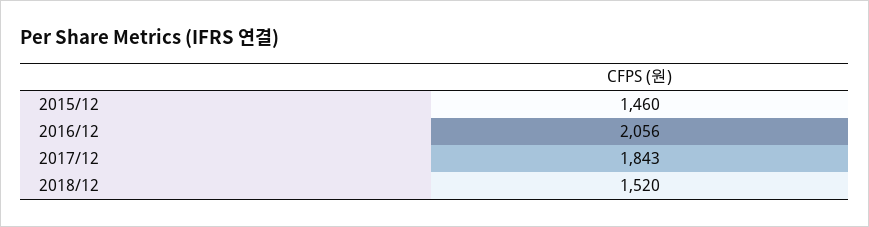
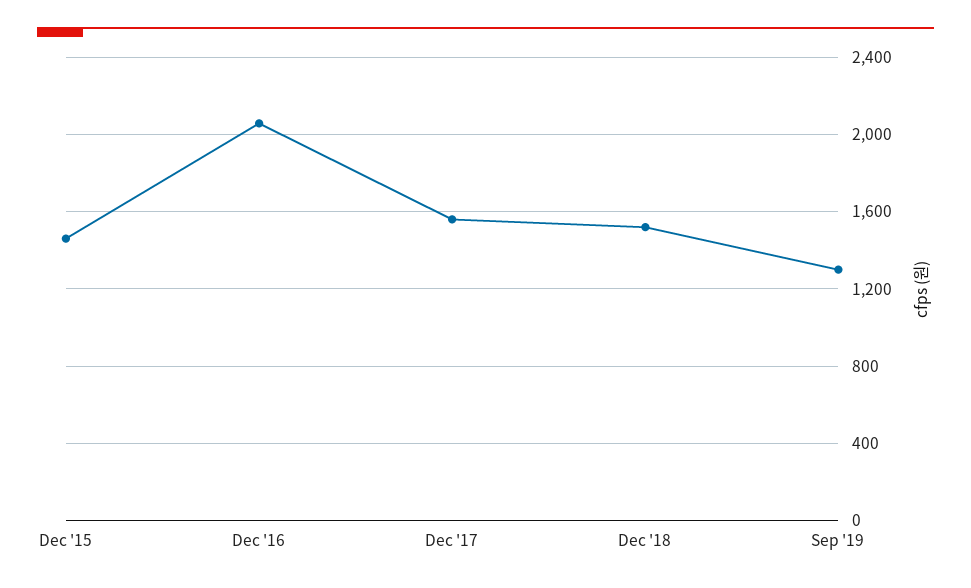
2017/12: 1843 -> 1550
Sep '19: none -> 1300

